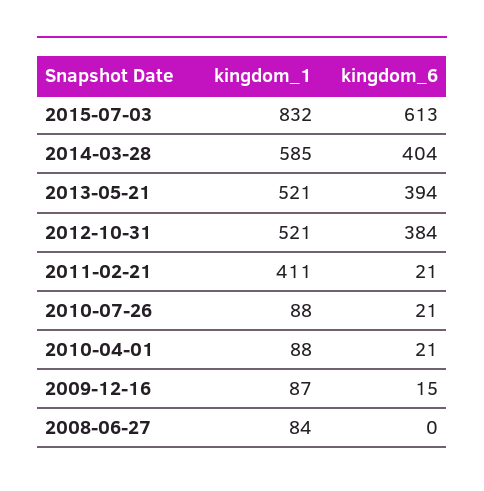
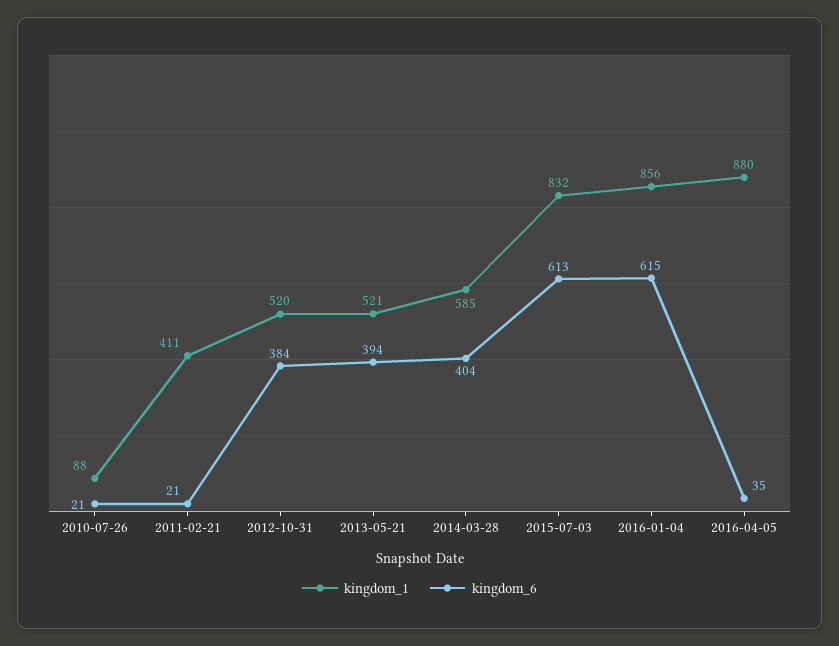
kingdom_1, 2012-10-31: 521 -> 520
kingdom_1, 2010-04-01: 88 -> none
kingdom_6, 2010-04-01: 21 -> none
kingdom_1, 2009-12-16: 87 -> none
kingdom_6, 2009-12-16: 15 -> none
kingdom_1, 2008-06-27: 84 -> none
kingdom_6, 2008-06-27: 0 -> none
kingdom_1, 2016-01-04: none -> 856
kingdom_6, 2016-01-04: none -> 615
kingdom_1, 2016-04-05: none -> 880
kingdom_6, 2016-04-05: none -> 35

